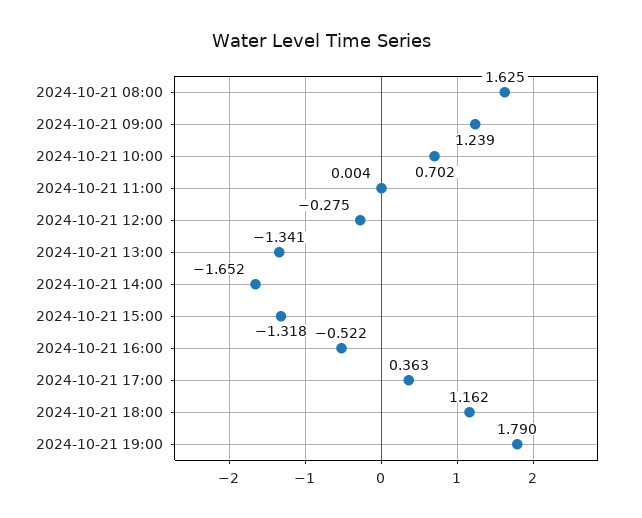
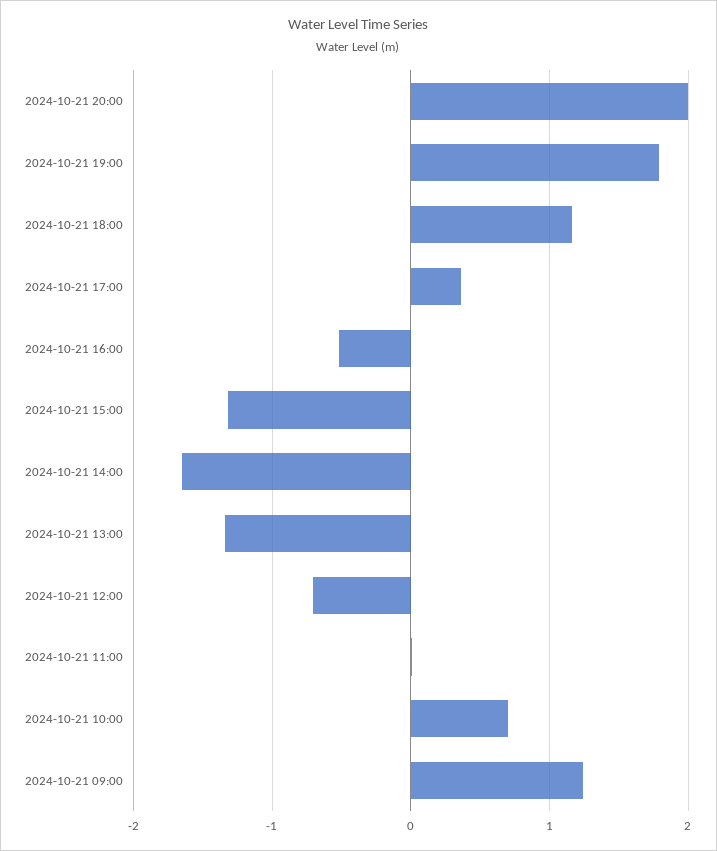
2024-10-21 08:00: 1.625 -> none
2024-10-21 12:00: -0.275 -> -0.7
2024-10-21 20:00: none -> 2

